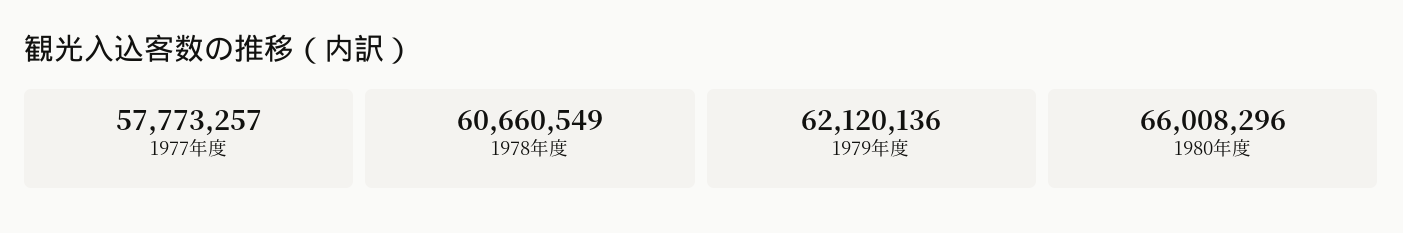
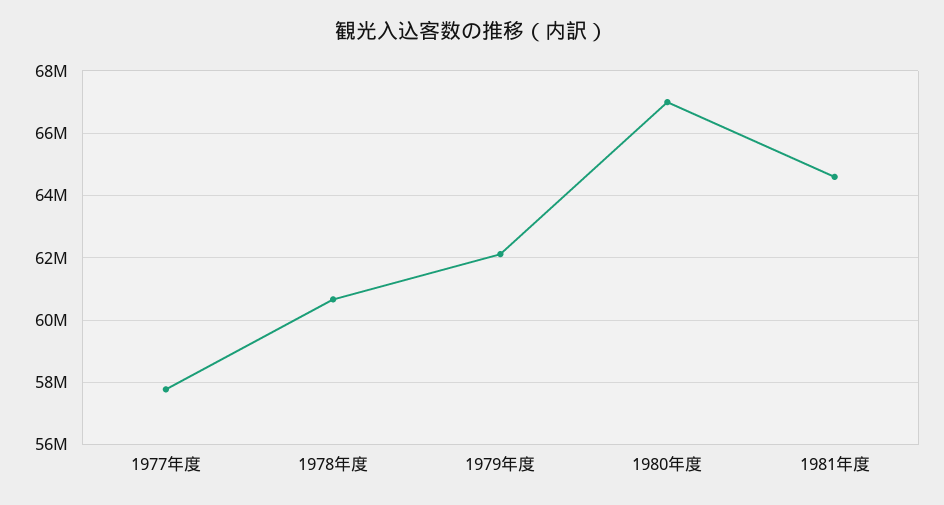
1980年度: 66008296 -> 67000000
1981年度: none -> 64600000

